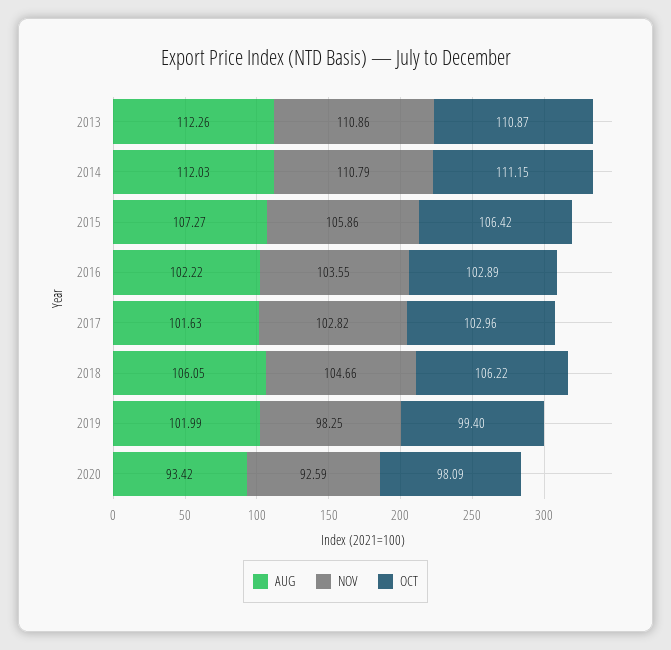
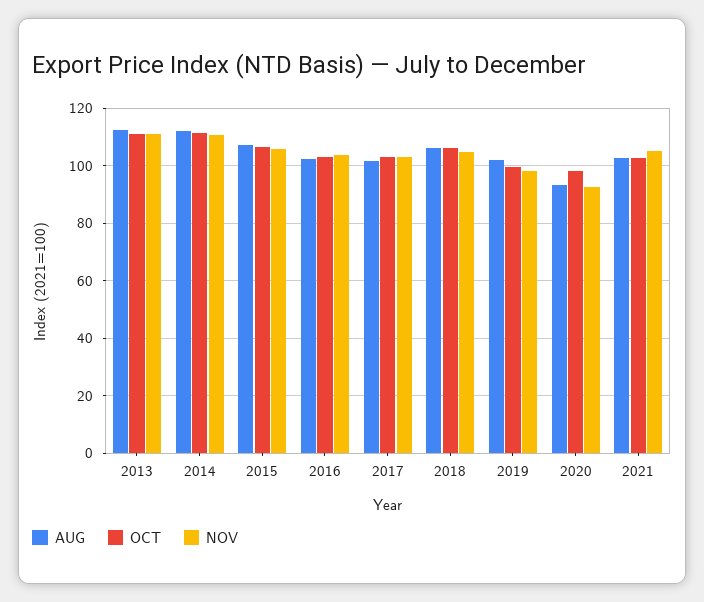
AUG, 2021: none -> 102.5
OCT, 2021: none -> 102.5
NOV, 2021: none -> 105

